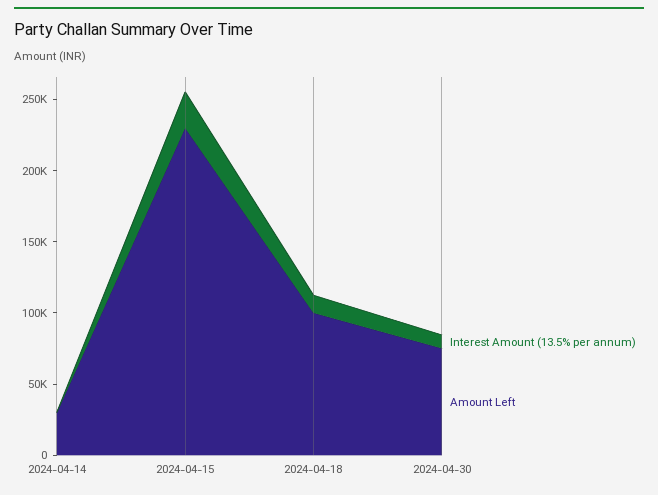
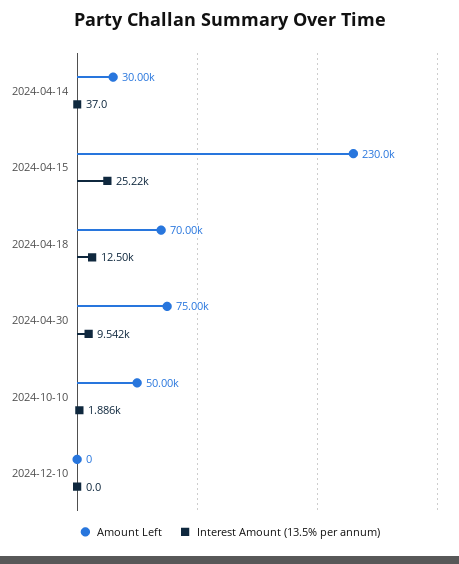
Amount Left, 2024-04-18: 100000 -> 70000
Amount Left, 2024-10-10: none -> 50000
Interest Amount (13.5% per annum), 2024-10-10: none -> 1886
Amount Left, 2024-12-10: none -> 0
Interest Amount (13.5% per annum), 2024-12-10: none -> 0

